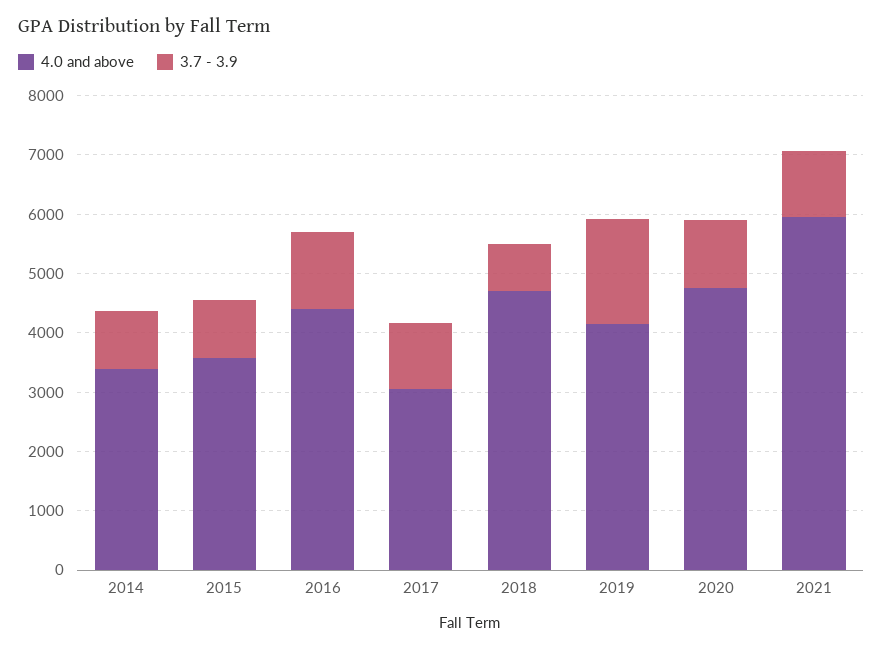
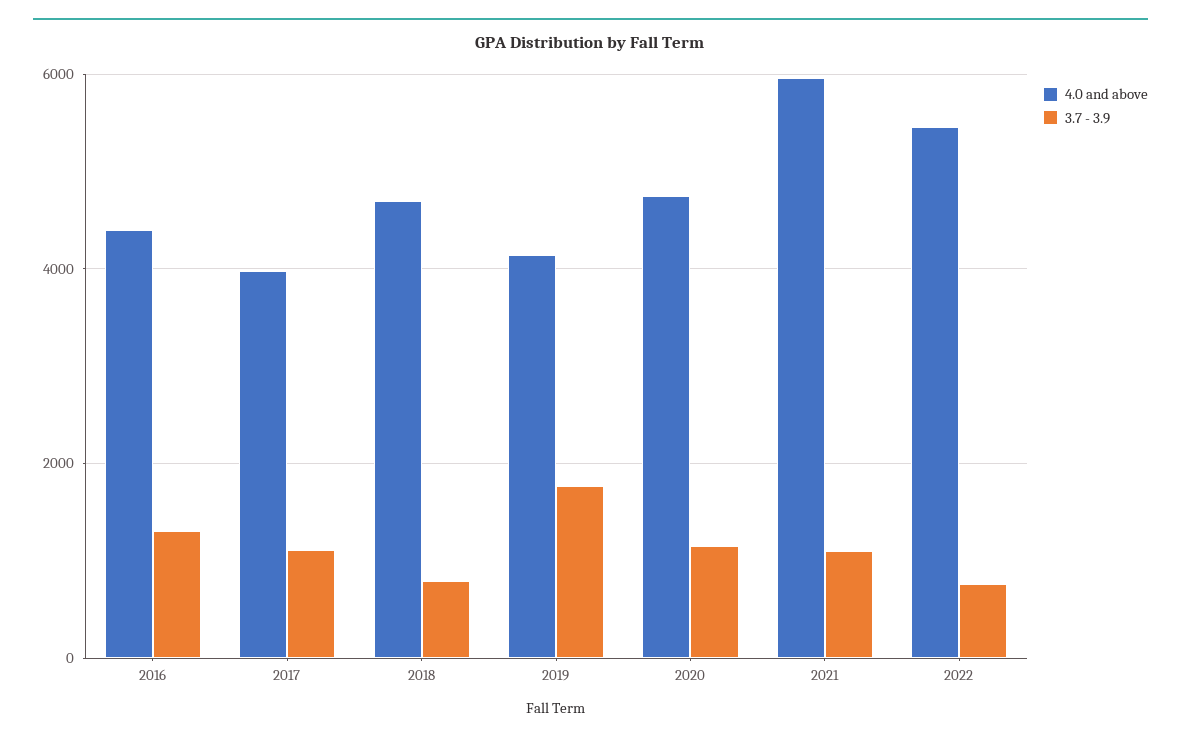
4.0 and above, 2014: 3400 -> none
3.7 - 3.9, 2014: 1000 -> none
4.0 and above, 2015: 3600 -> none
3.7 - 3.9, 2015: 1000 -> none
4.0 and above, 2017: 3000 -> 4000
4.0 and above, 2022: none -> 5400
3.7 - 3.9, 2022: none -> 800

